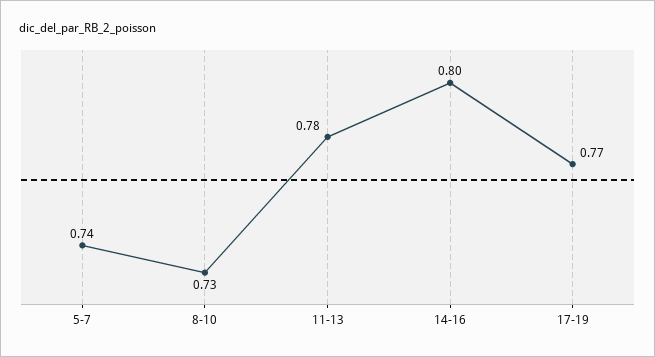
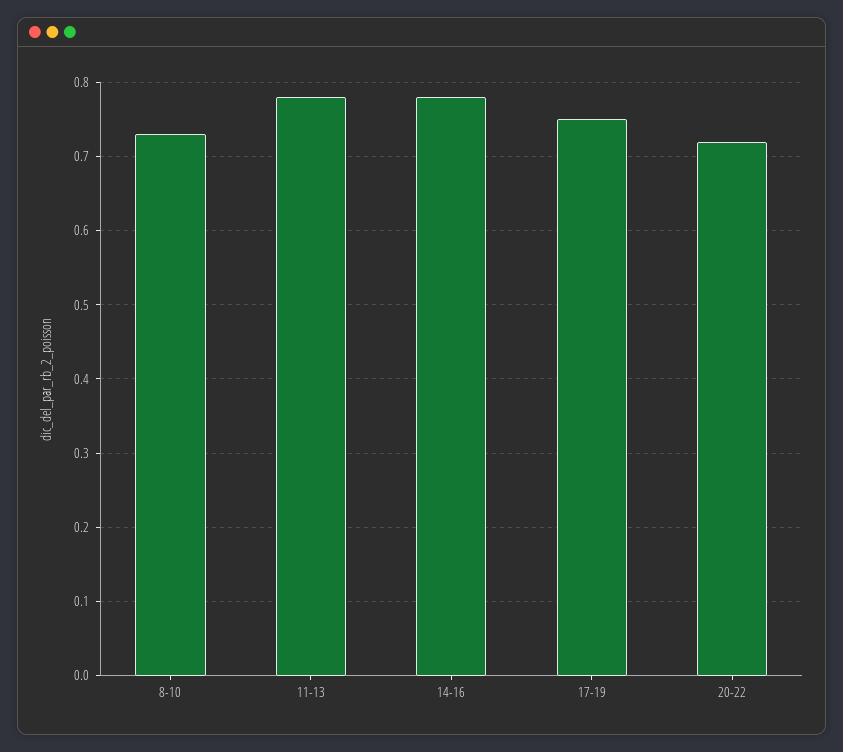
5-7: 0.74 -> none
14-16: 0.8 -> 0.78
17-19: 0.77 -> 0.75
20-22: none -> 0.72

